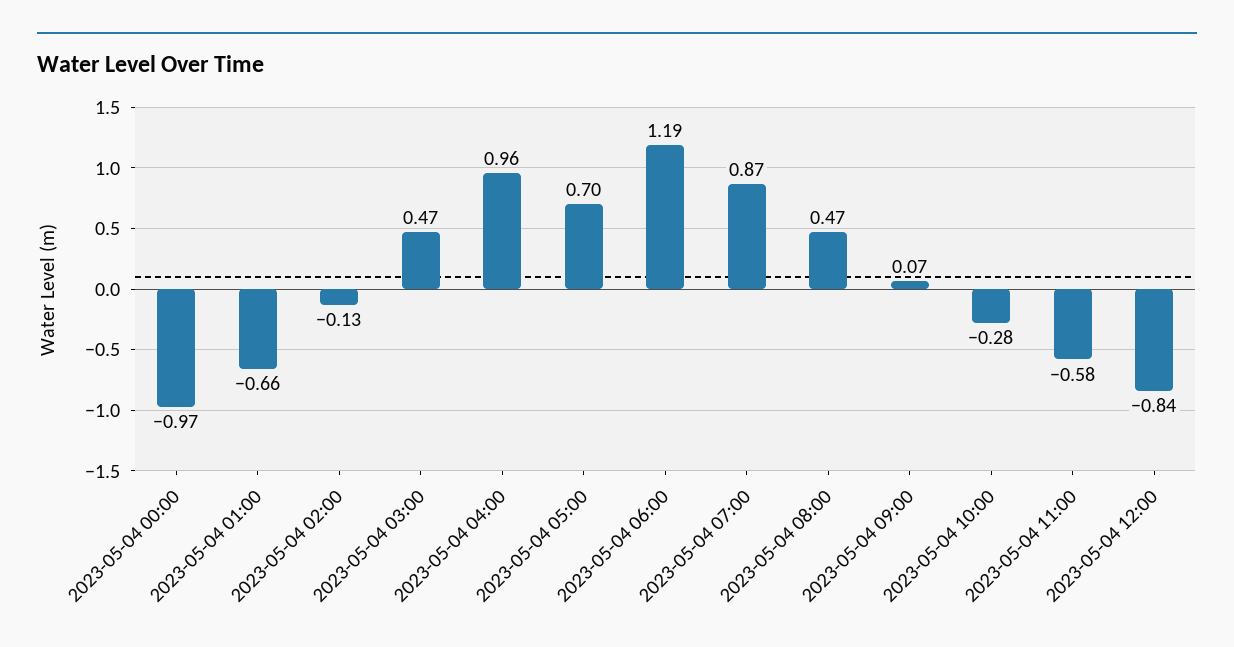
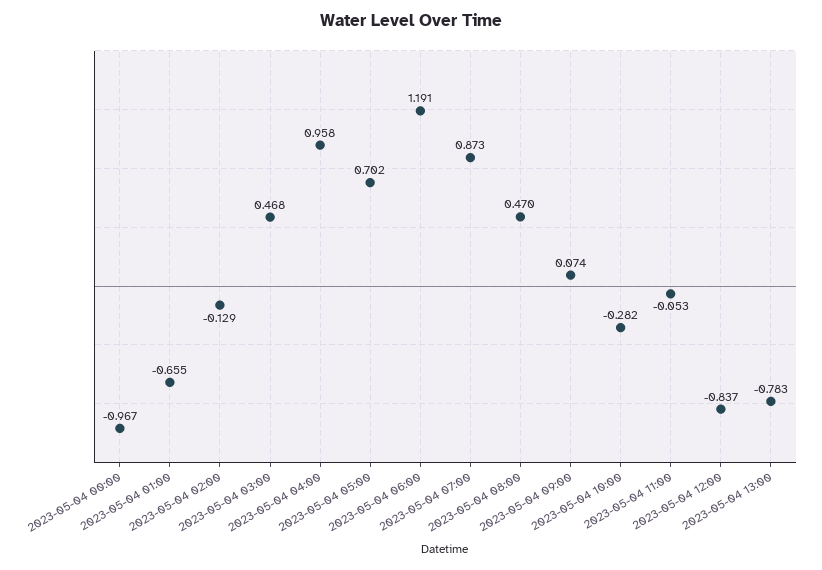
2023-05-04 11:00: -0.58 -> -0.053
2023-05-04 13:00: none -> -0.783

